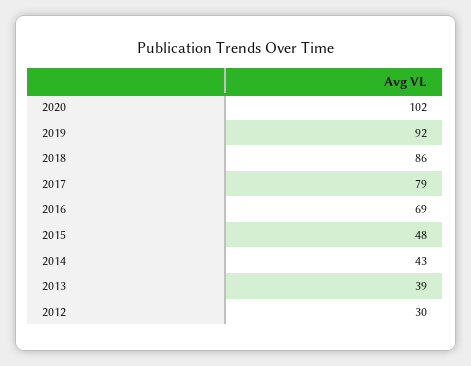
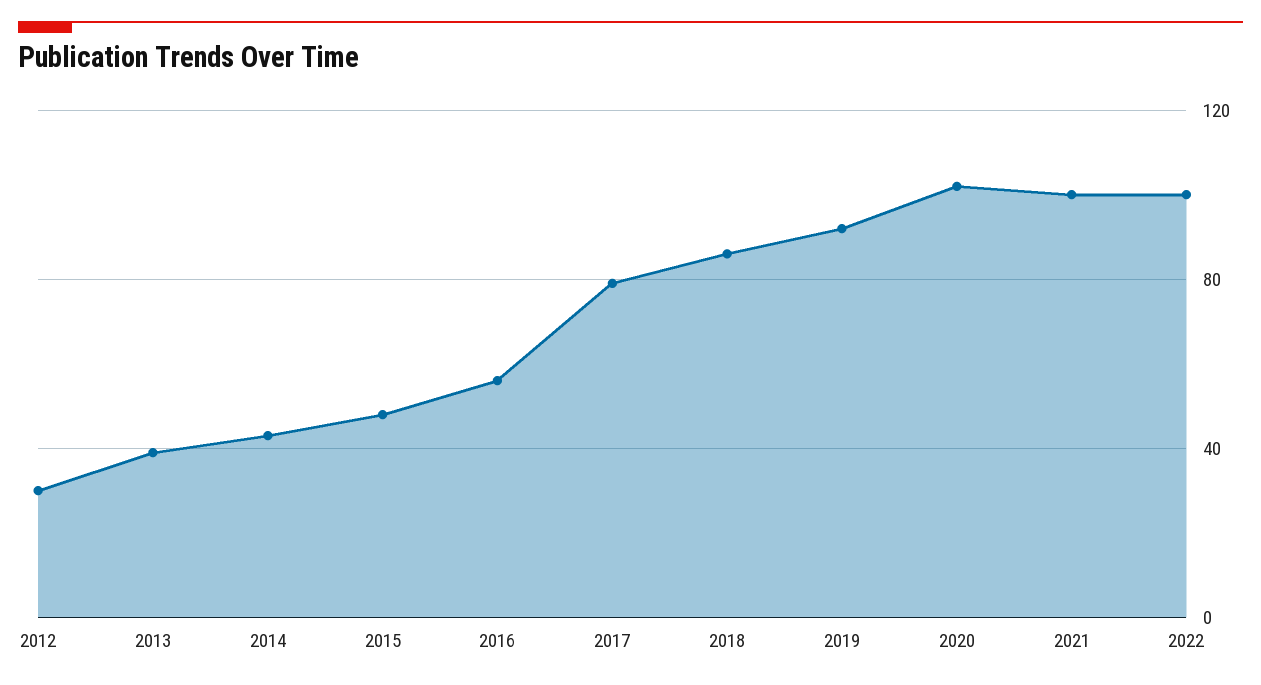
2016: 69 -> 55
2021: none -> 100
2022: none -> 100

